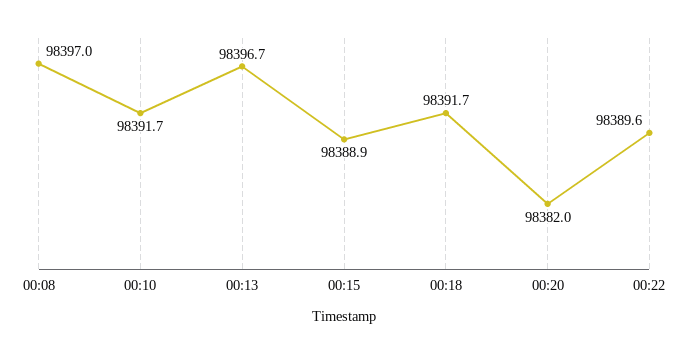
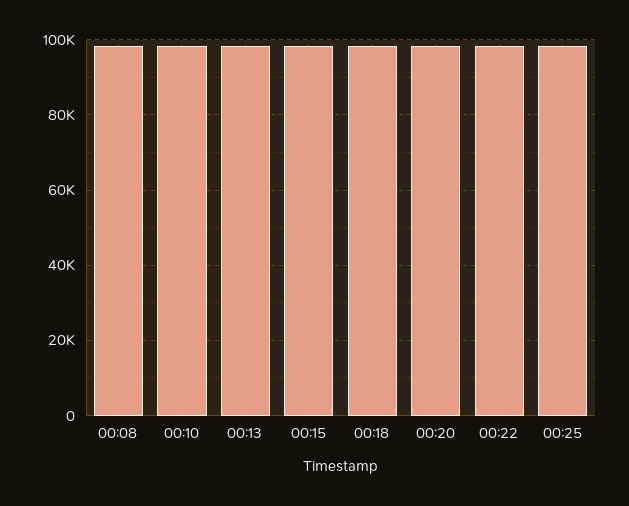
00:25: none -> 98000

